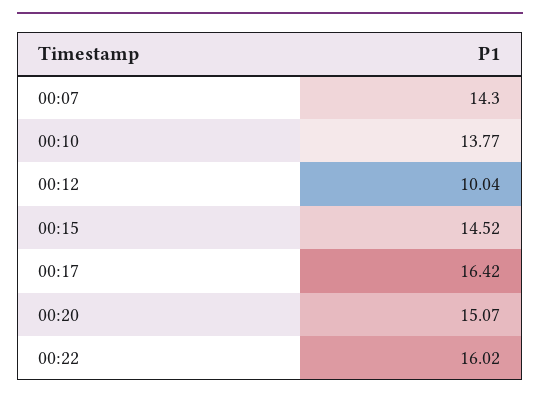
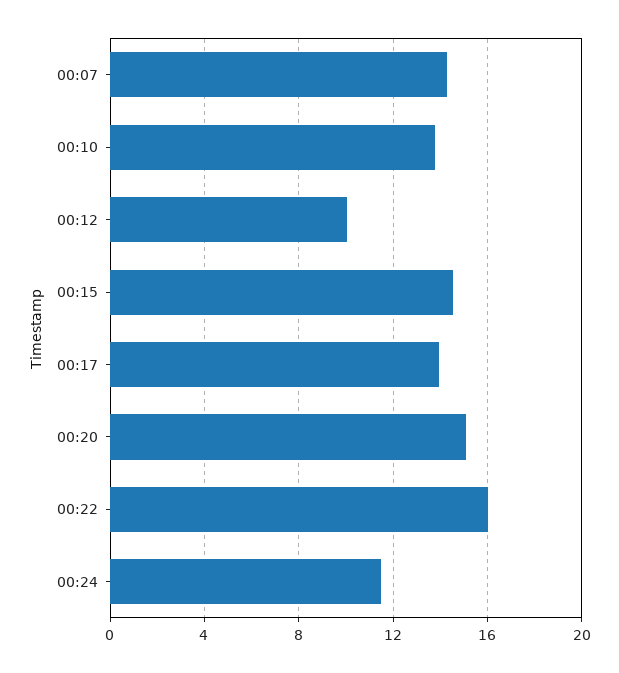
00:17: 16.42 -> 14
00:24: none -> 11.5

